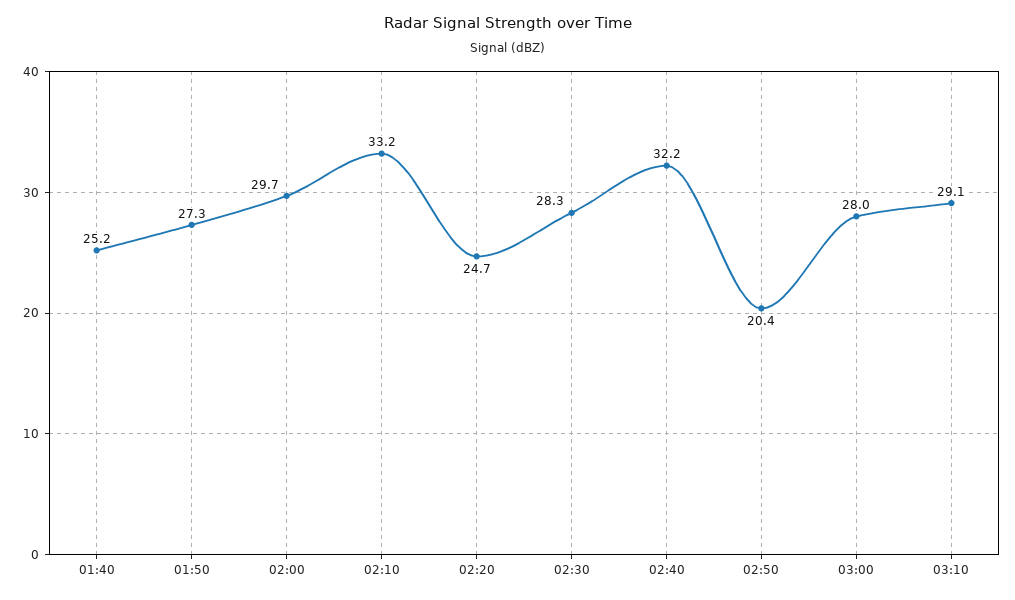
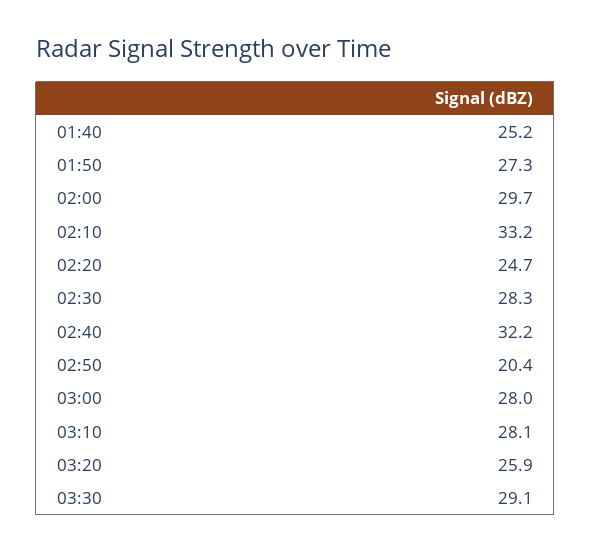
03:10: 29.1 -> 28.1
03:20: none -> 25.9
03:30: none -> 29.1

